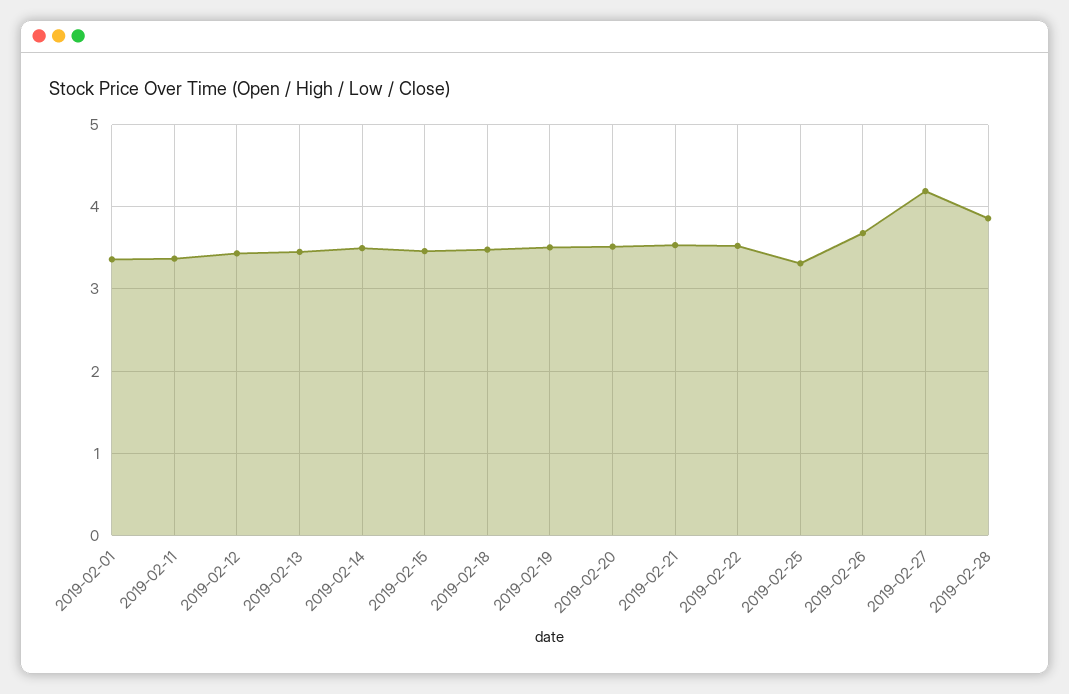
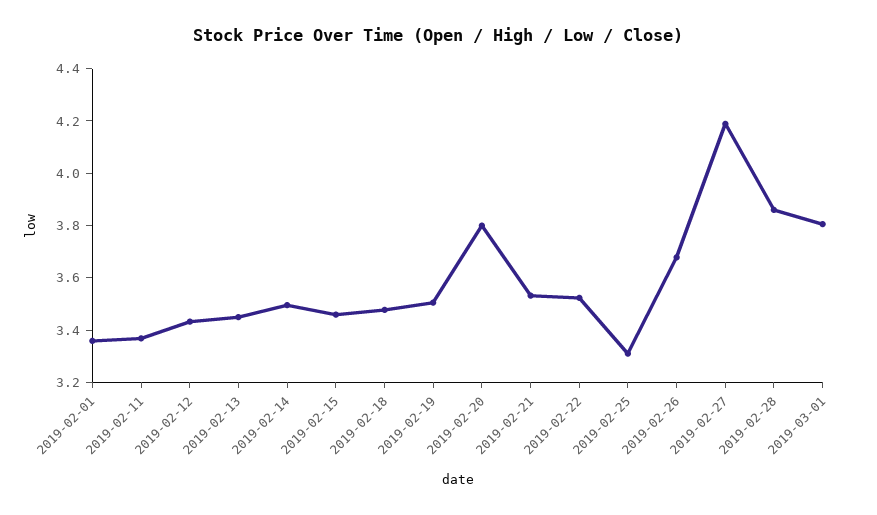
2019-02-20: 3.5 -> 3.8
2019-03-01: none -> 3.8

